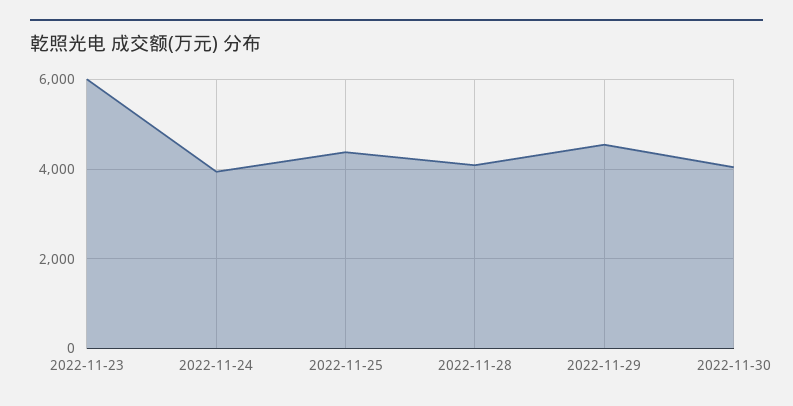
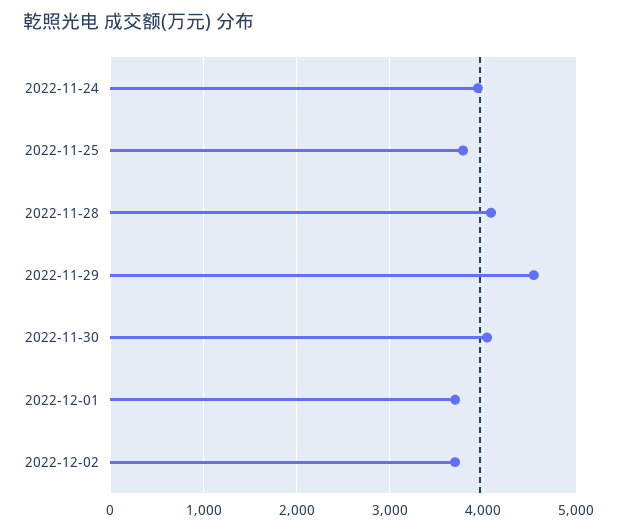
2022-11-23: 6000 -> none
2022-11-25: 4400 -> 3800
2022-12-01: none -> 3700
2022-12-02: none -> 3700

